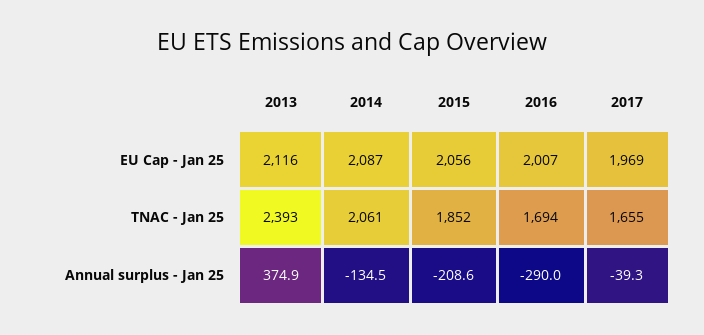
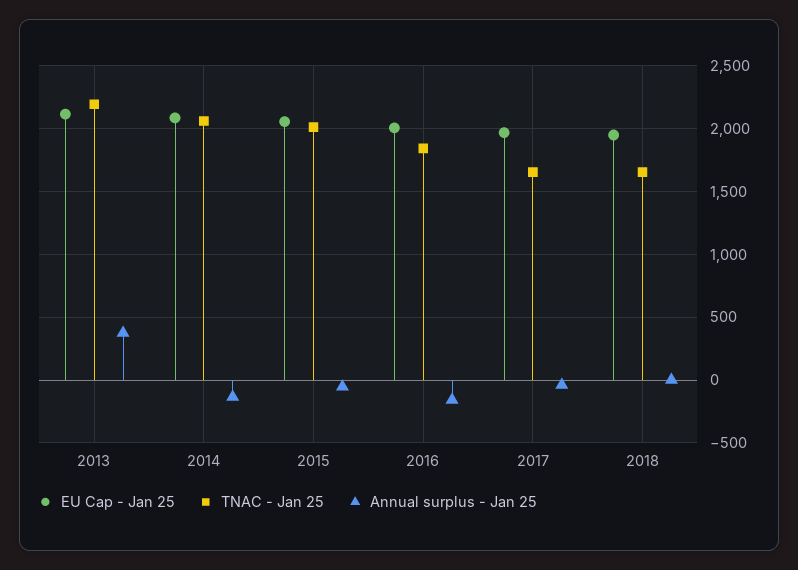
TNAC - Jan 25, 2013: 2393 -> 2200
TNAC - Jan 25, 2015: 1852 -> 2000
TNAC - Jan 25, 2016: 1694 -> 1850
Annual surplus - Jan 25, 2015: -208.6 -> -50
Annual surplus - Jan 25, 2016: -290 -> -150
EU Cap - Jan 25, 2018: none -> 1950
TNAC - Jan 25, 2018: none -> 1650
Annual surplus - Jan 25, 2018: none -> 0

